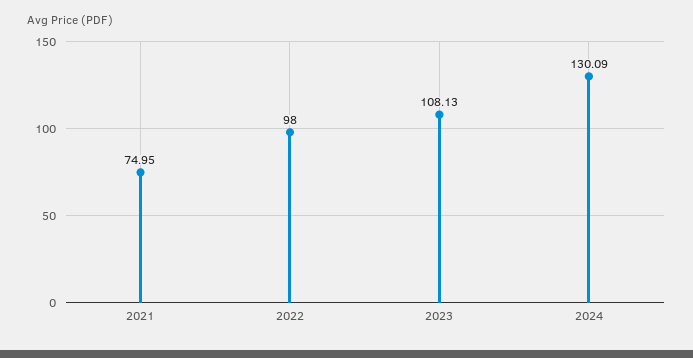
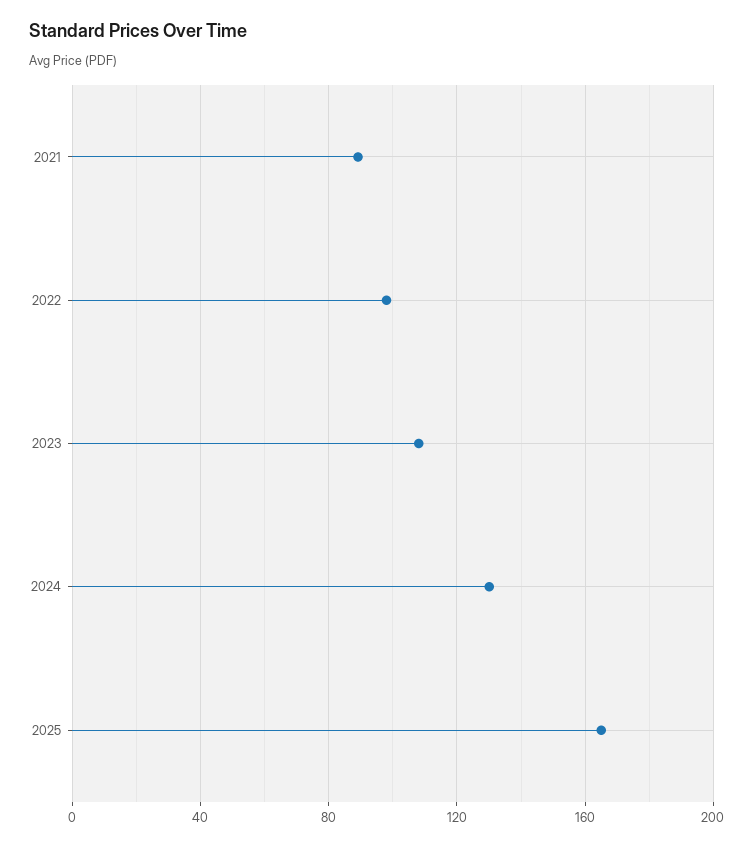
2021: 74.95 -> 90
2025: none -> 165

